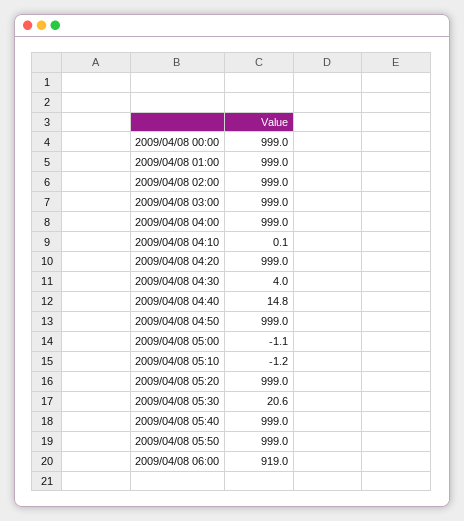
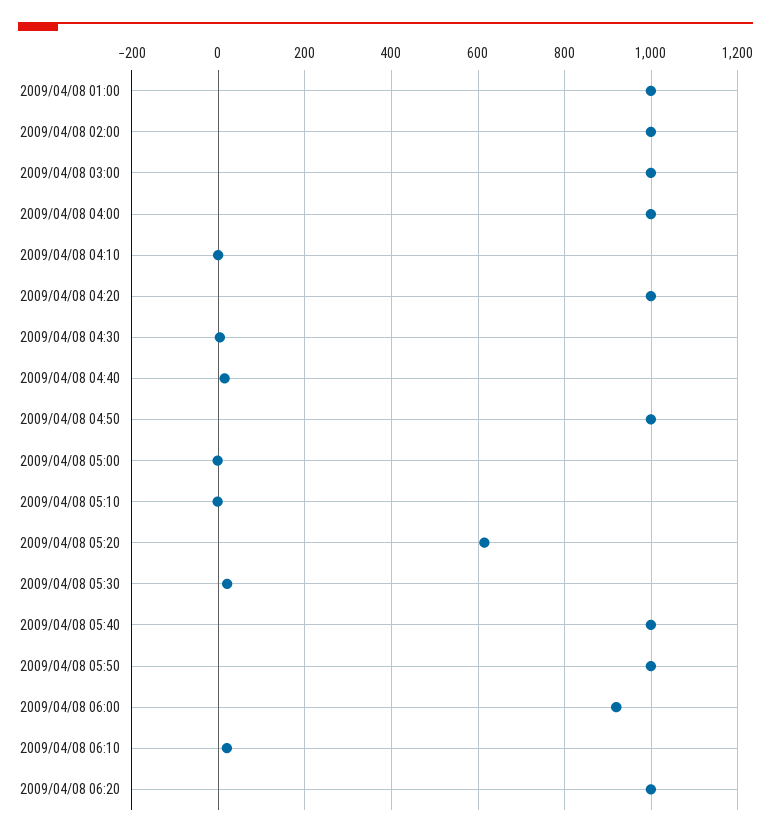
2009/04/08 00:00: 999 -> none
2009/04/08 05:20: 999 -> 620
2009/04/08 06:10: none -> 20
2009/04/08 06:20: none -> 1000

